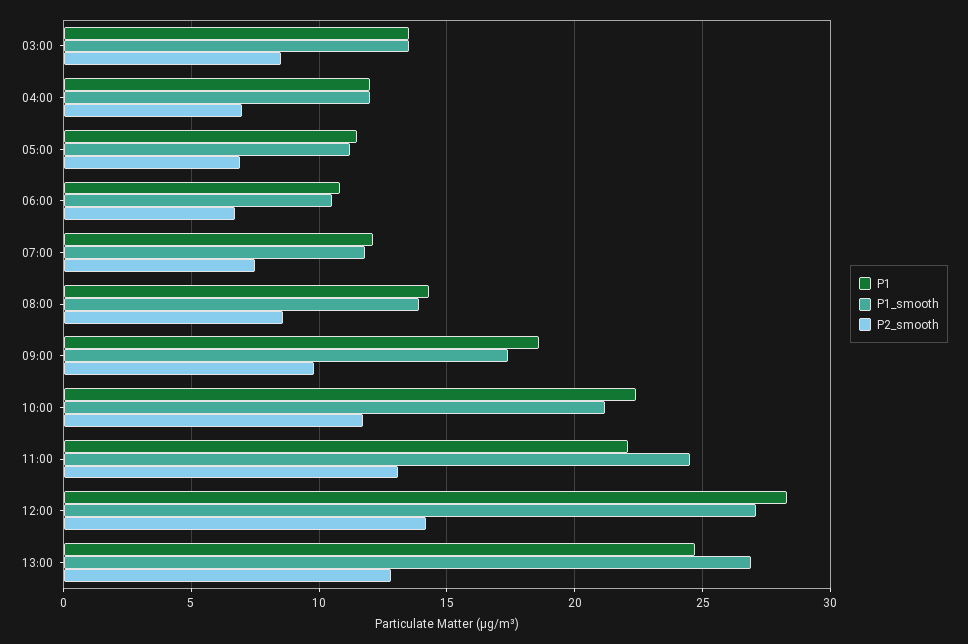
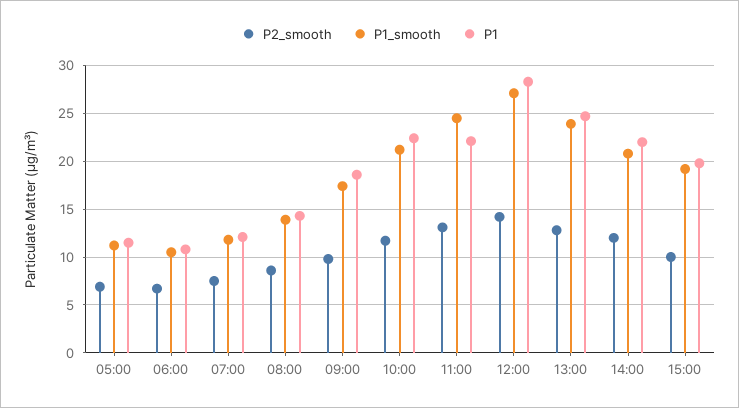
P1, 03:00: 13.5 -> none
P1_smooth, 03:00: 13.5 -> none
P2_smooth, 03:00: 8.5 -> none
P1, 04:00: 12 -> none
P1_smooth, 04:00: 12 -> none
P2_smooth, 04:00: 7 -> none
P1_smooth, 13:00: 27 -> 24
P2_smooth, 14:00: none -> 12
P1_smooth, 14:00: none -> 21
P1, 14:00: none -> 22
P2_smooth, 15:00: none -> 10
P1_smooth, 15:00: none -> 19
P1, 15:00: none -> 20

